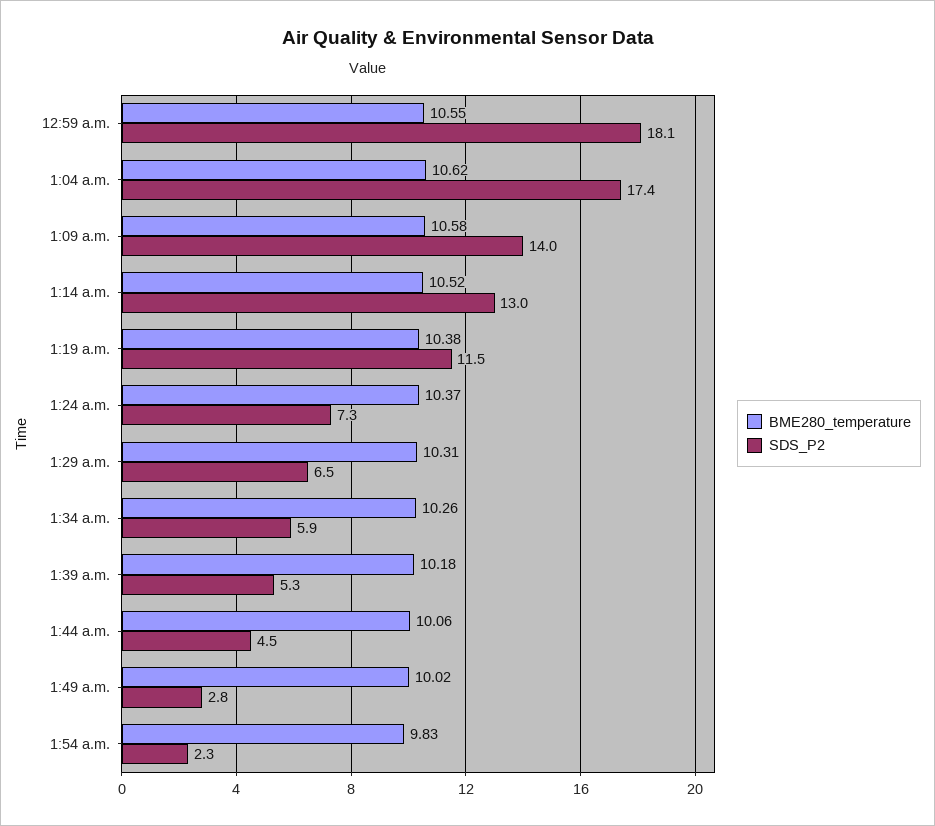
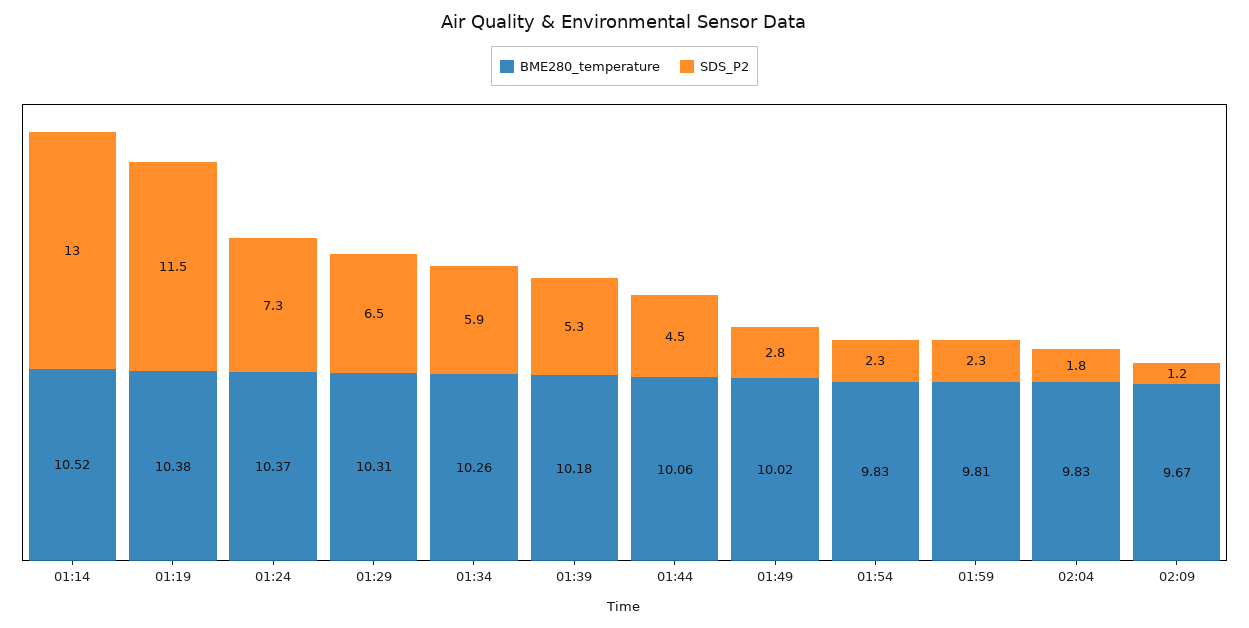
BME280_temperature, 12:59 a.m.: 10.55 -> none
SDS_P2, 12:59 a.m.: 18.1 -> none
BME280_temperature, 1:04 a.m.: 10.62 -> none
SDS_P2, 1:04 a.m.: 17.4 -> none
BME280_temperature, 1:09 a.m.: 10.58 -> none
SDS_P2, 1:09 a.m.: 14 -> none
BME280_temperature, 01:59: none -> 9.81
SDS_P2, 01:59: none -> 2.3
BME280_temperature, 02:04: none -> 9.83
SDS_P2, 02:04: none -> 1.8
BME280_temperature, 02:09: none -> 9.67
SDS_P2, 02:09: none -> 1.2

